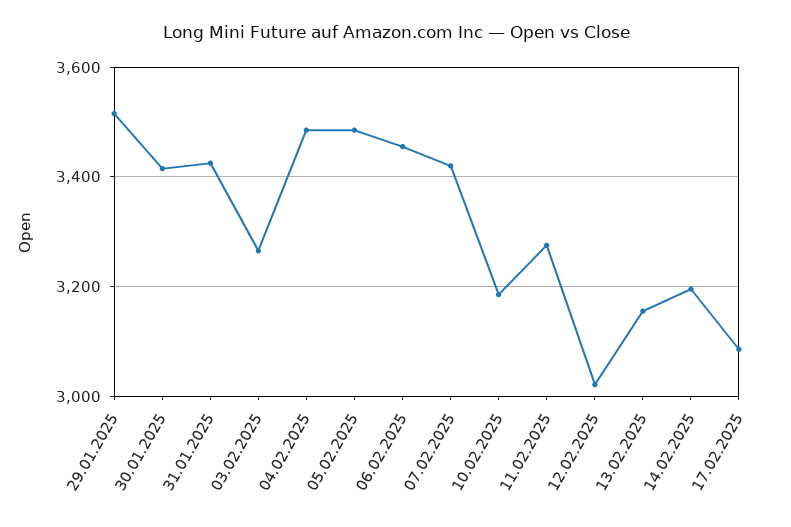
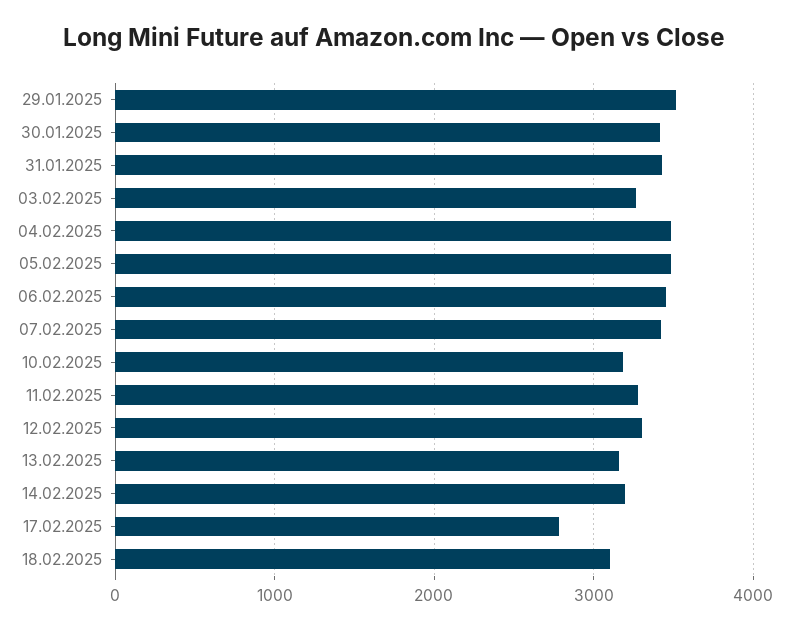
12.02.2025: 3020 -> 3300
17.02.2025: 3080 -> 2800
18.02.2025: none -> 3100

